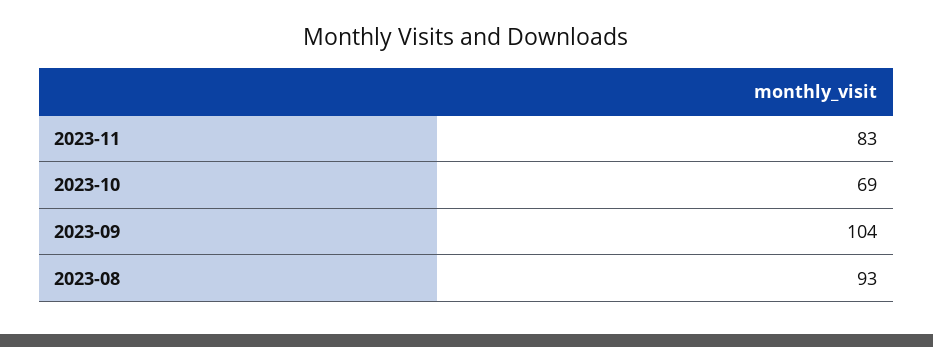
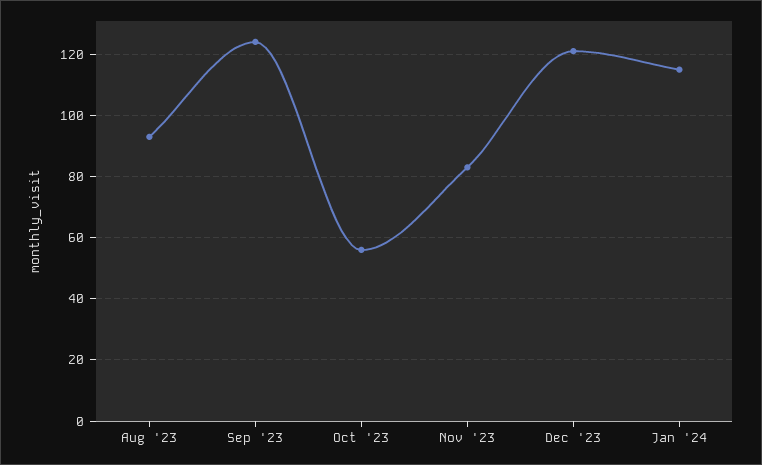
2023-10: 69 -> 55
2023-09: 104 -> 125
Dec '23: none -> 120
Jan '24: none -> 115

